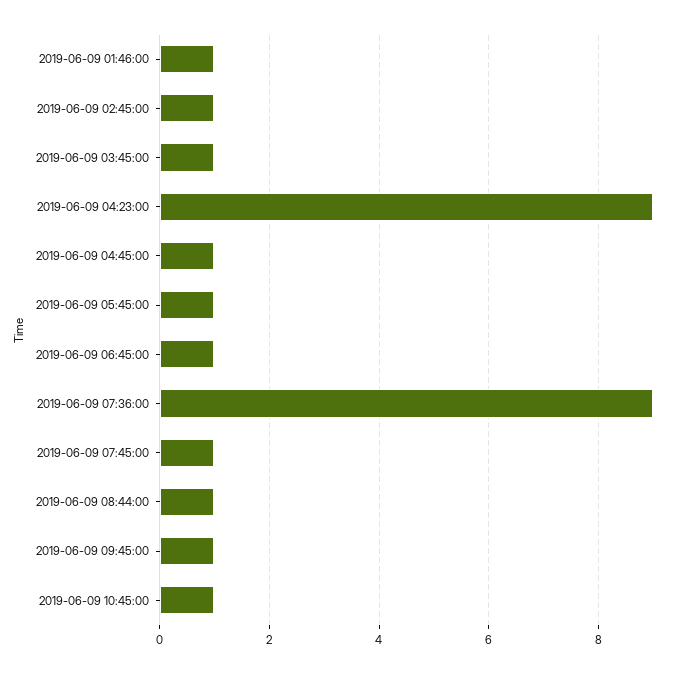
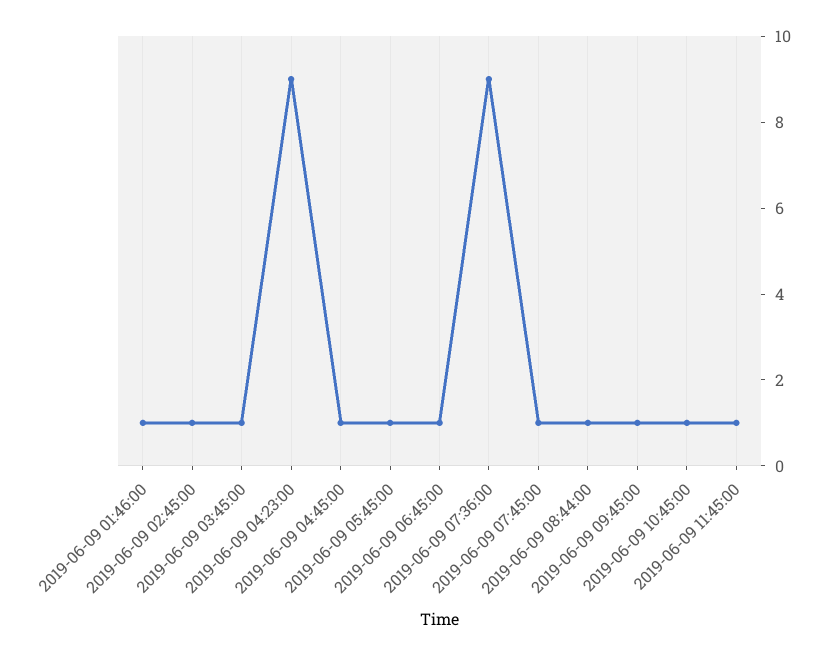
2019-06-09 11:45:00: none -> 1

